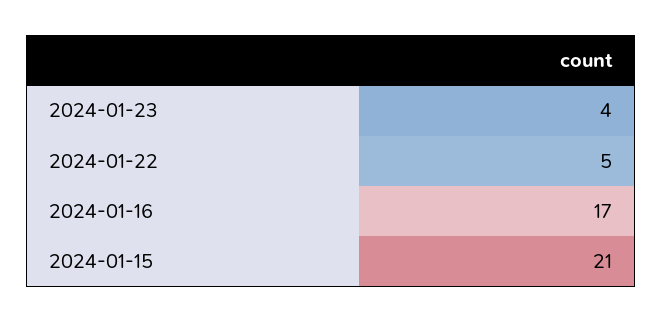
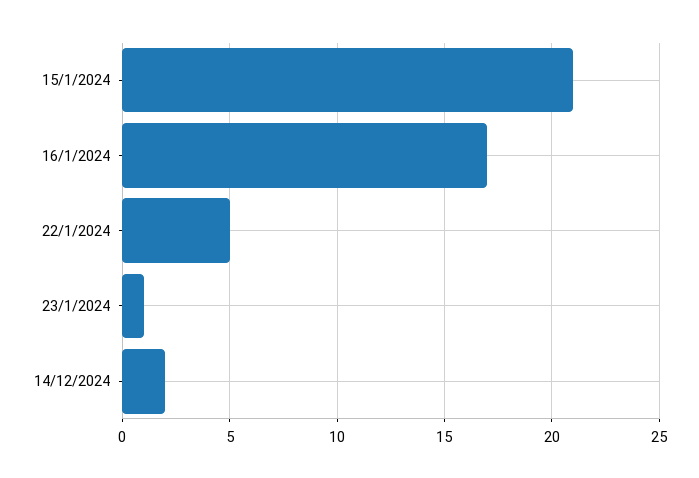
2024-01-23: 4 -> 1
14/12/2024: none -> 2

